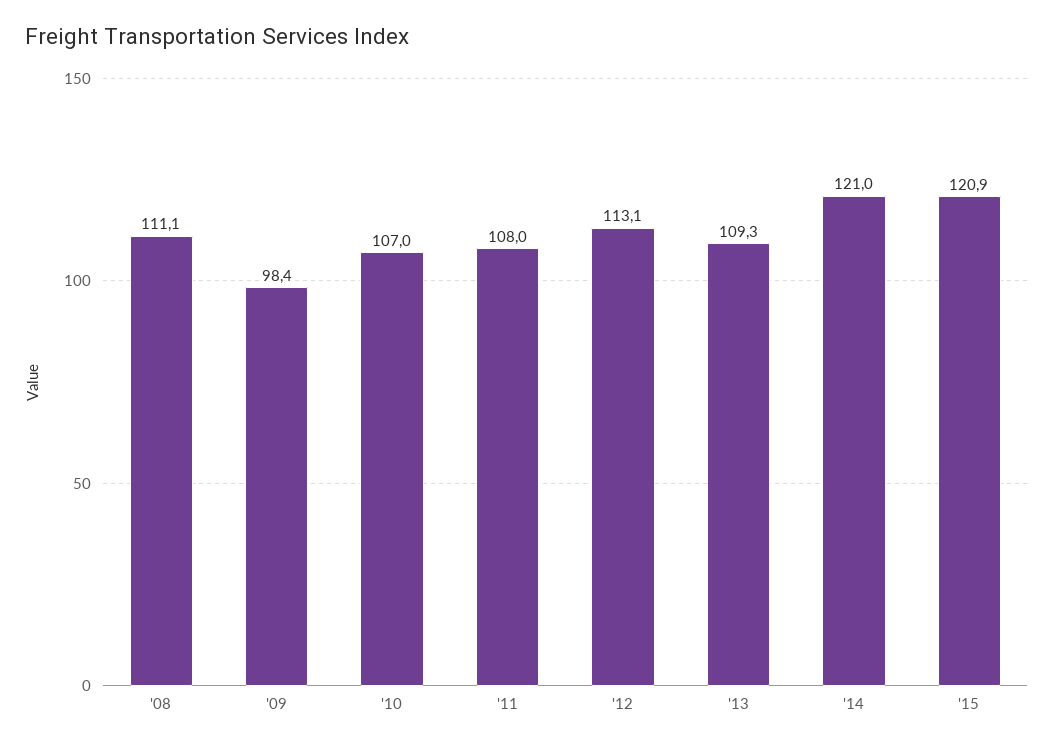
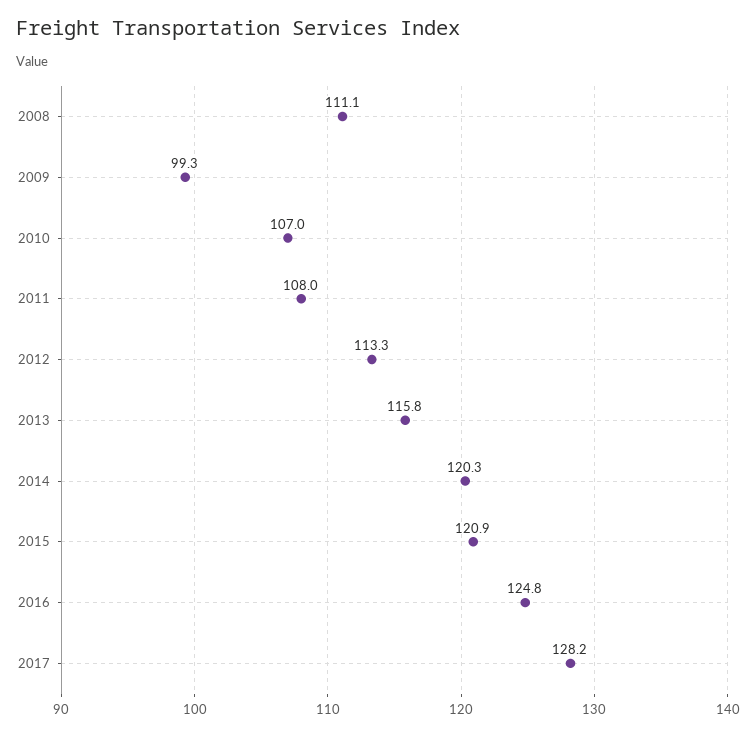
'09: 98.4 -> 99.3
'12: 113.1 -> 113.3
'13: 109.3 -> 115.8
'14: 121 -> 120.3
2016: none -> 124.8
2017: none -> 128.2

